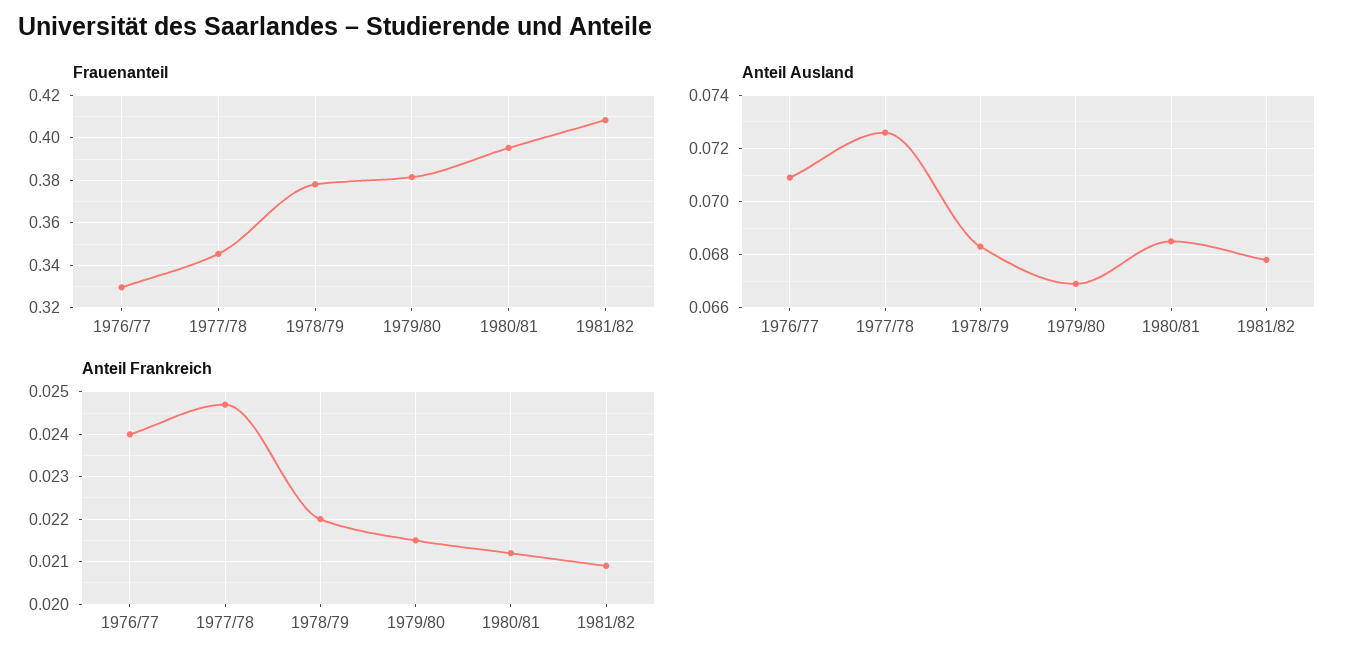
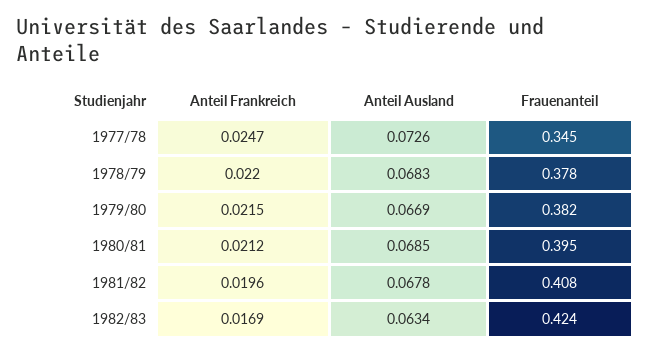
Frauenanteil, 1976/77: 0.33 -> none
Anteil Ausland, 1976/77: 0.071 -> none
Anteil Frankreich, 1976/77: 0.024 -> none
Anteil Frankreich, 1981/82: 0.021 -> 0.0196
Anteil Frankreich, 1982/83: none -> 0.0169
Anteil Ausland, 1982/83: none -> 0.0634
Frauenanteil, 1982/83: none -> 0.424

